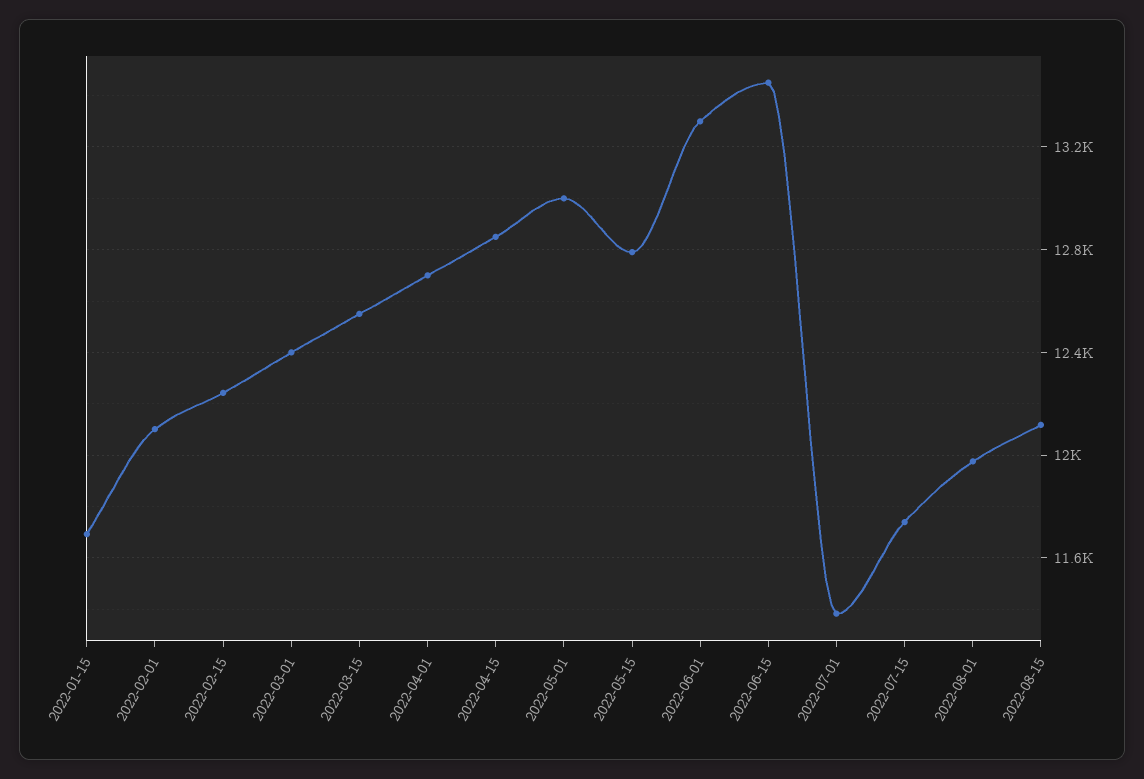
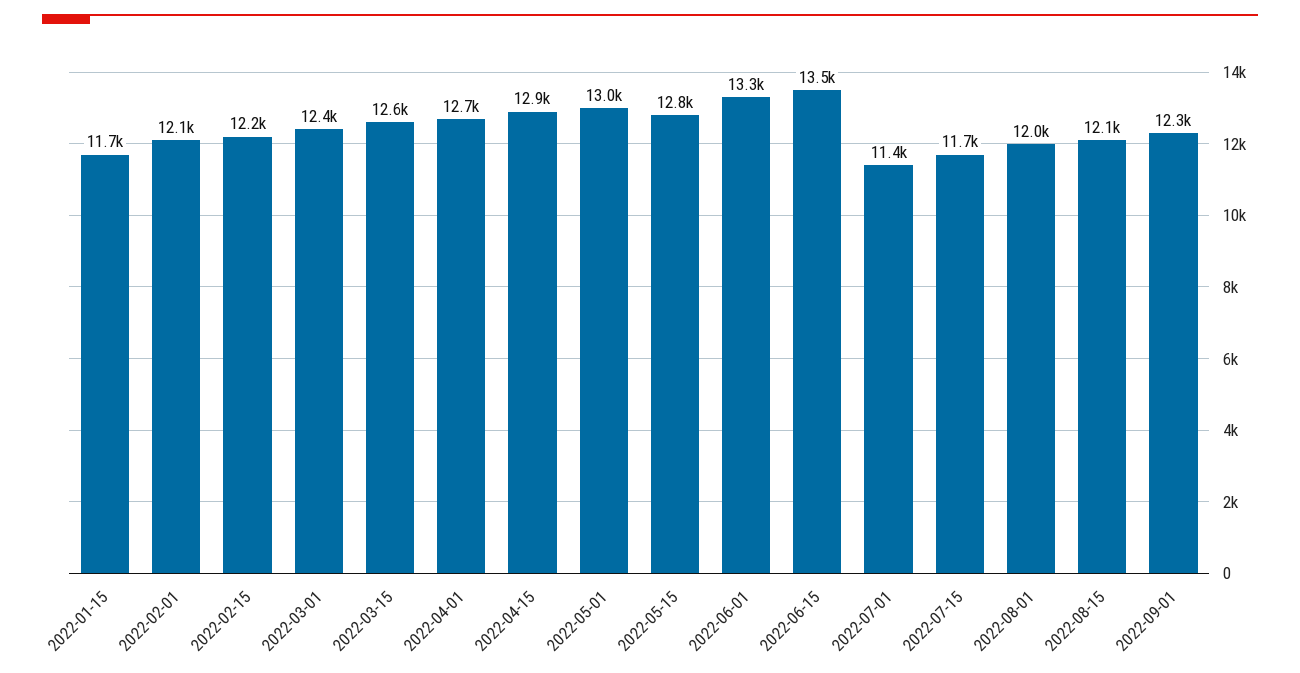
2022-09-01: none -> 12300

